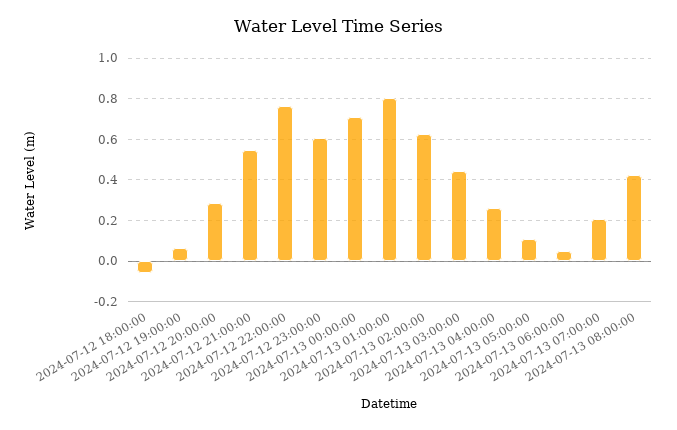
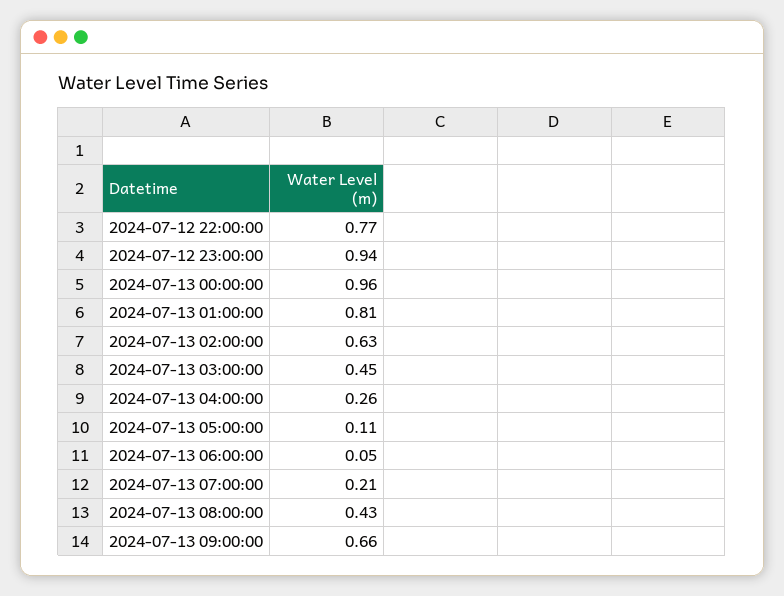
2024-07-12 18:00:00: -0.05 -> none
2024-07-12 19:00:00: 0.05 -> none
2024-07-12 20:00:00: 0.3 -> none
2024-07-12 21:00:00: 0.55 -> none
2024-07-12 23:00:00: 0.6 -> 0.94
2024-07-13 00:00:00: 0.7 -> 0.96
2024-07-13 09:00:00: none -> 0.66

